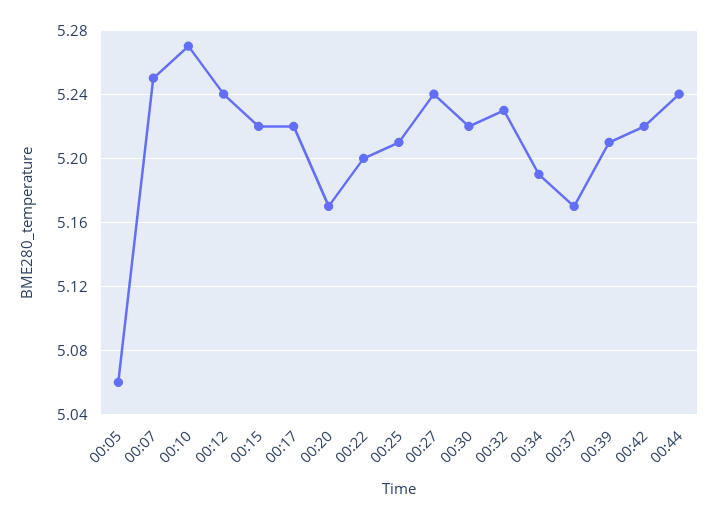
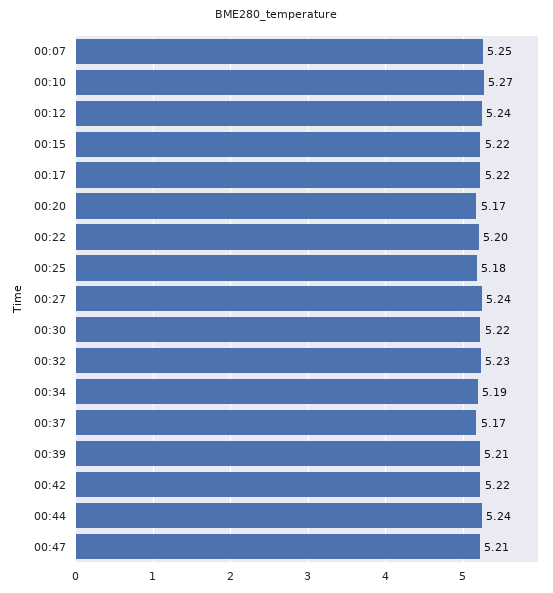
00:05: 5.06 -> none
00:25: 5.21 -> 5.18
00:47: none -> 5.21

